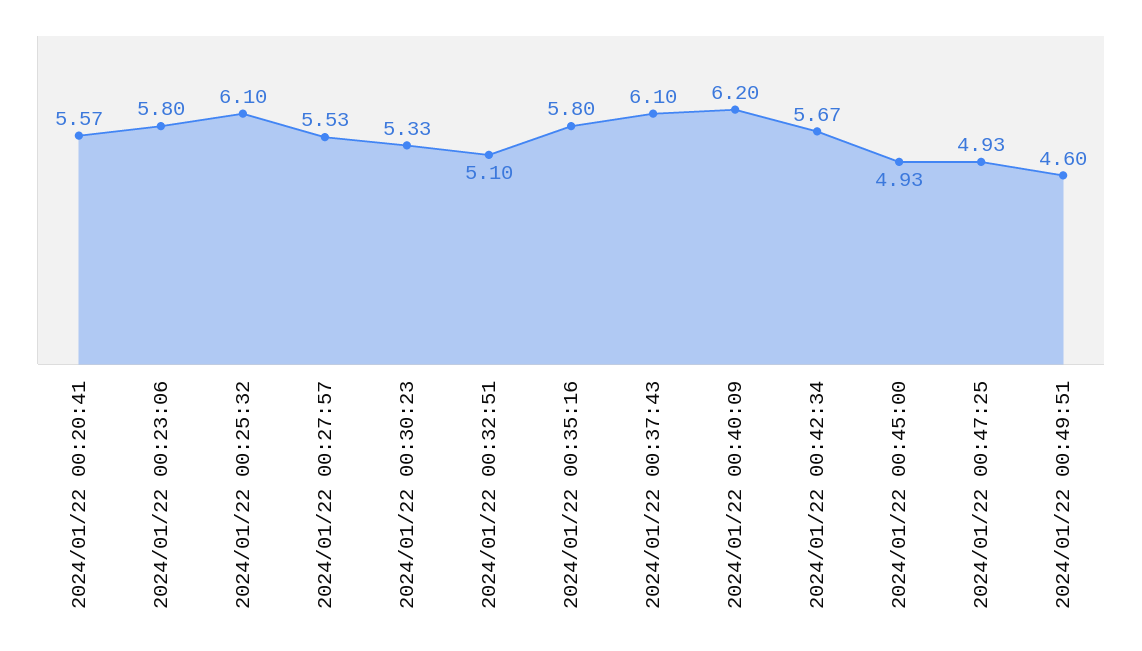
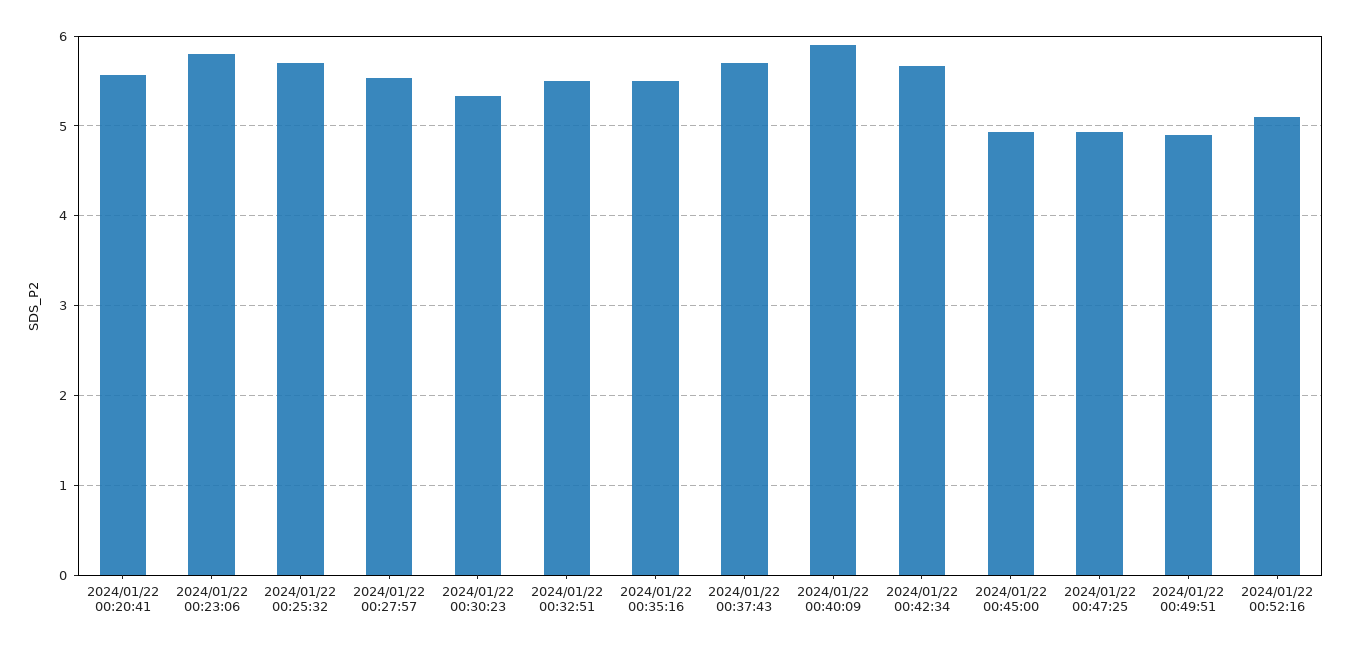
2024/01/22 00:25:32: 6.1 -> 5.7
2024/01/22 00:32:51: 5.1 -> 5.5
2024/01/22 00:35:16: 5.8 -> 5.5
2024/01/22 00:37:43: 6.1 -> 5.7
2024/01/22 00:40:09: 6.2 -> 5.9
2024/01/22 00:49:51: 4.6 -> 4.9
2024/01/22 00:52:16: none -> 5.1

